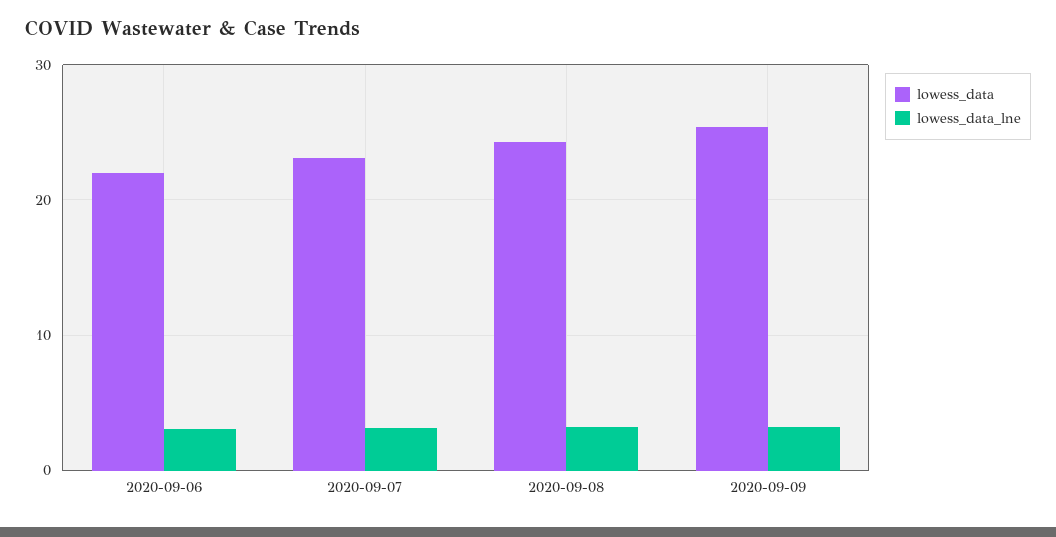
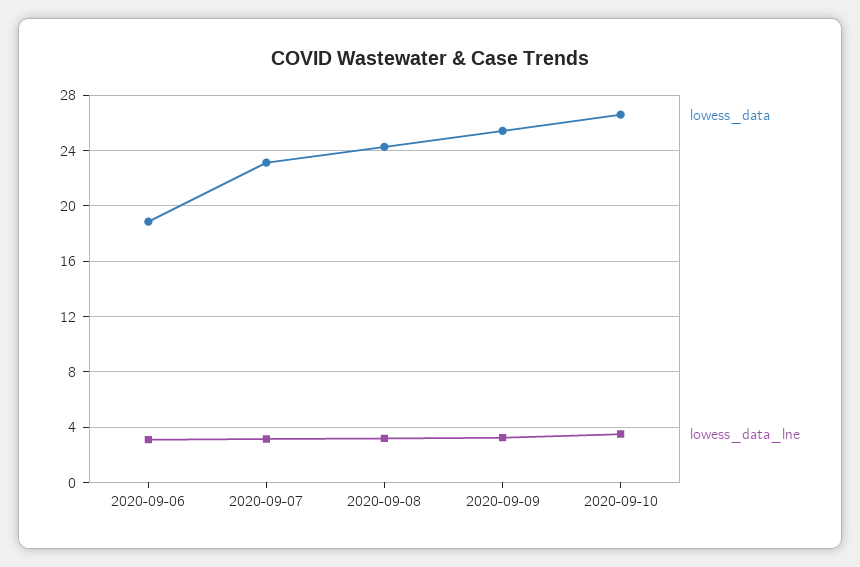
lowess_data, 2020-09-06: 22 -> 19
lowess_data, 2020-09-10: none -> 26.5
lowess_data_lne, 2020-09-10: none -> 3.5

